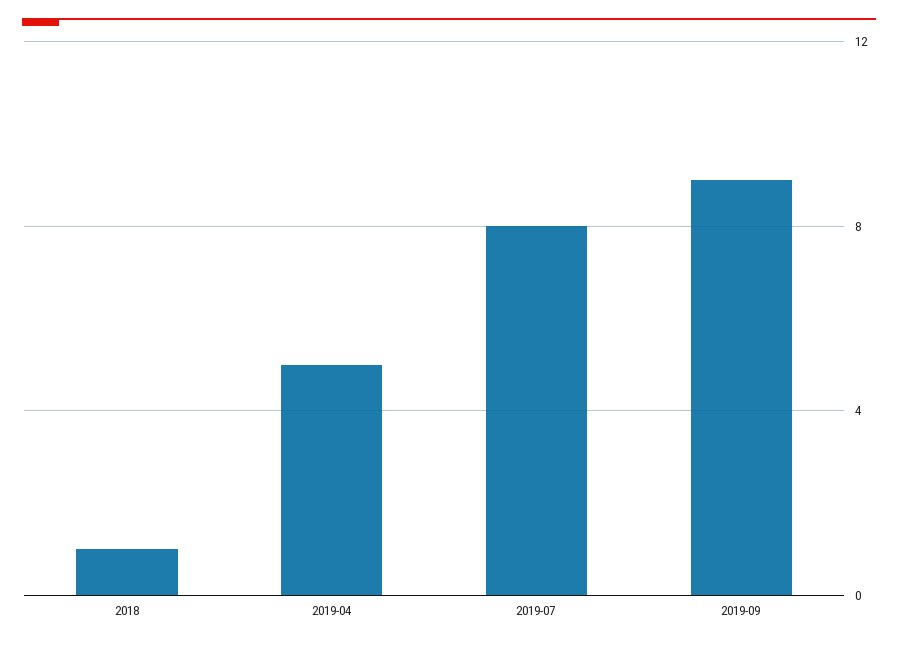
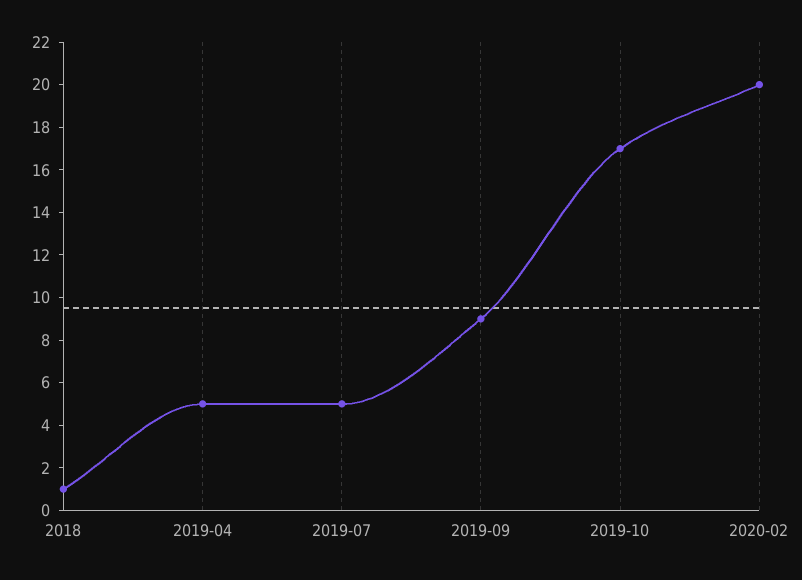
2019-07: 8 -> 5
2019-10: none -> 17
2020-02: none -> 20

